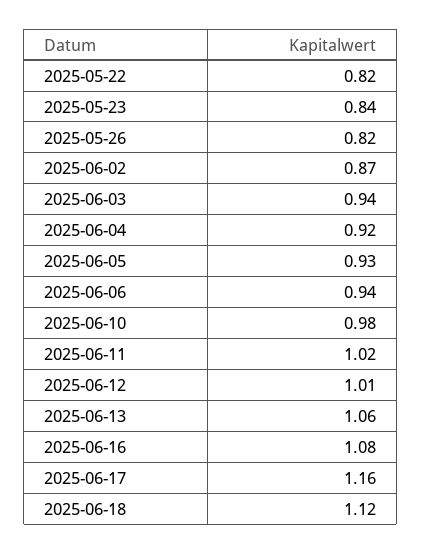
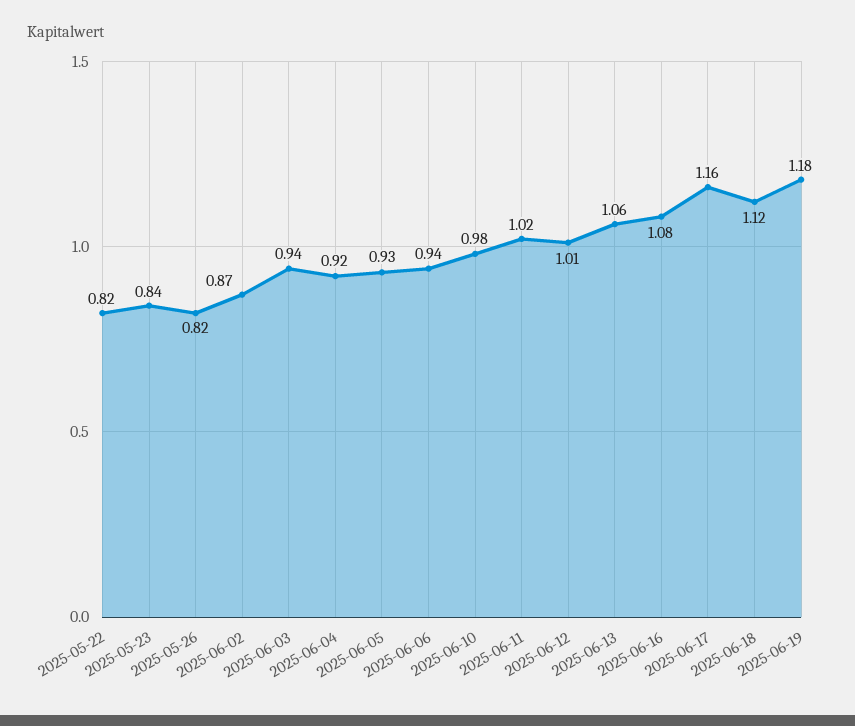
2025-06-19: none -> 1.18

